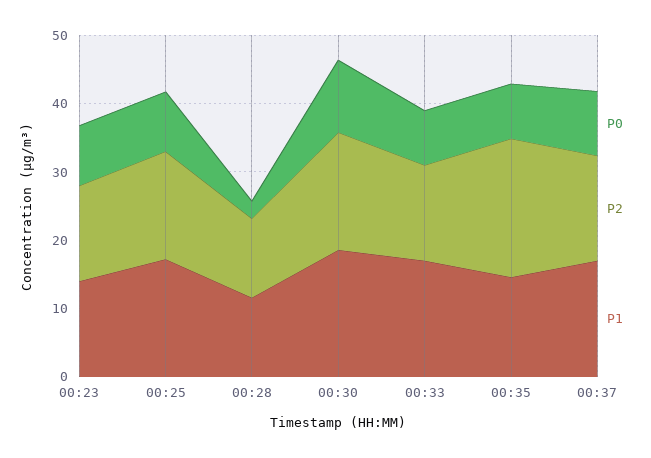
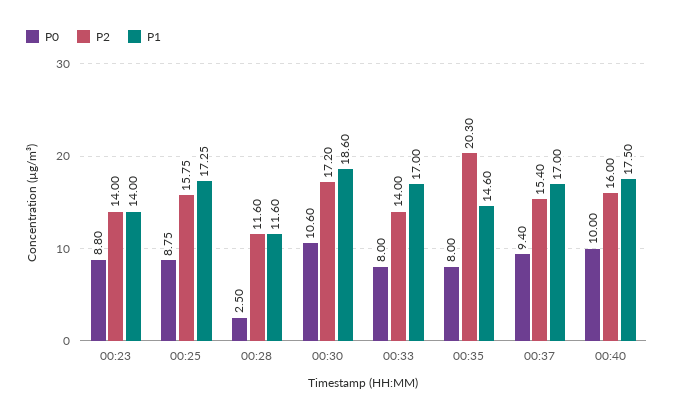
P0, 00:40: none -> 10
P2, 00:40: none -> 16
P1, 00:40: none -> 17.5

